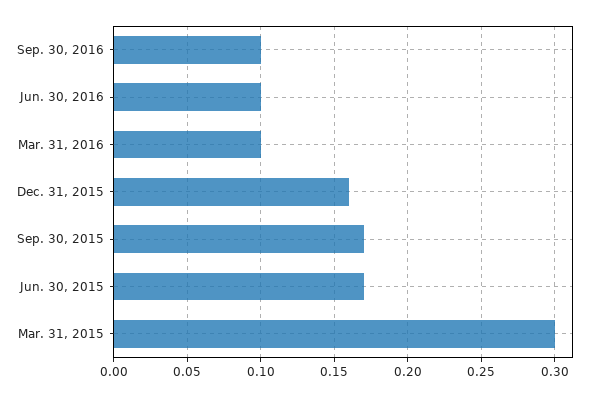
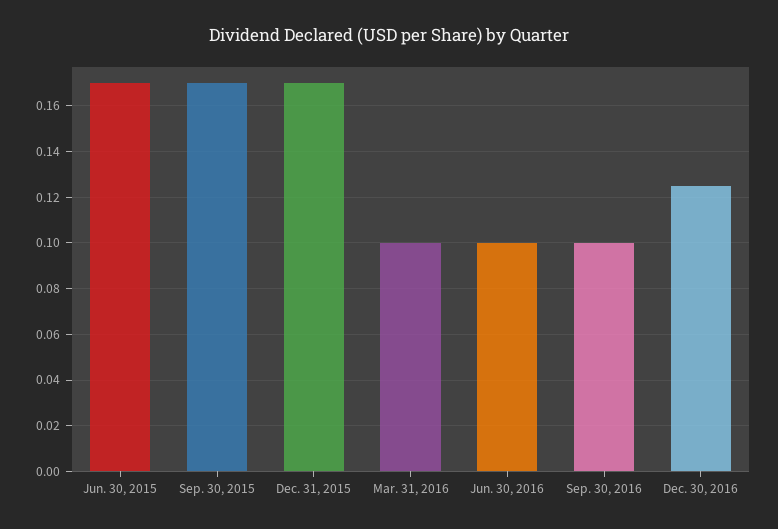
Dec. 31, 2015: 0.16 -> 0.17
Mar. 31, 2015: 0.3 -> none
Dec. 30, 2016: none -> 0.125

